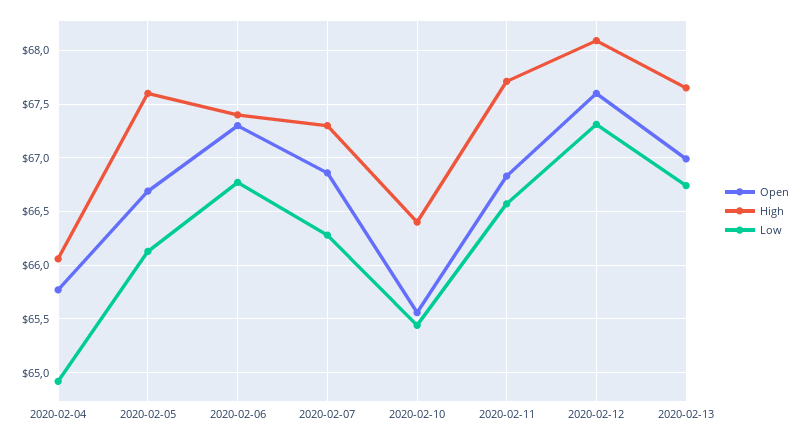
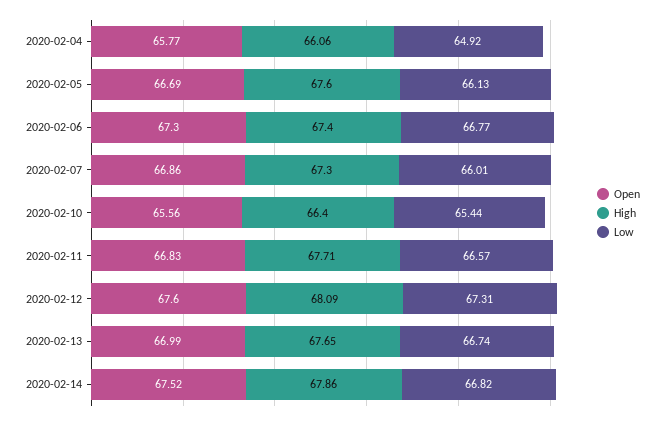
Low, 2020-02-07: 66.3 -> 66.01
Open, 2020-02-14: none -> 67.52
High, 2020-02-14: none -> 67.86
Low, 2020-02-14: none -> 66.82

